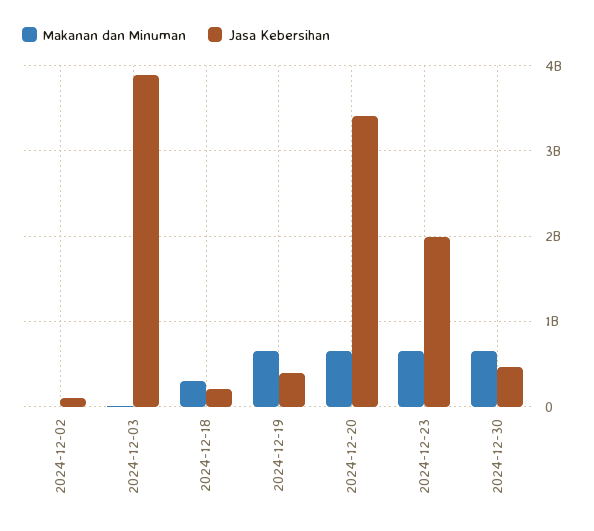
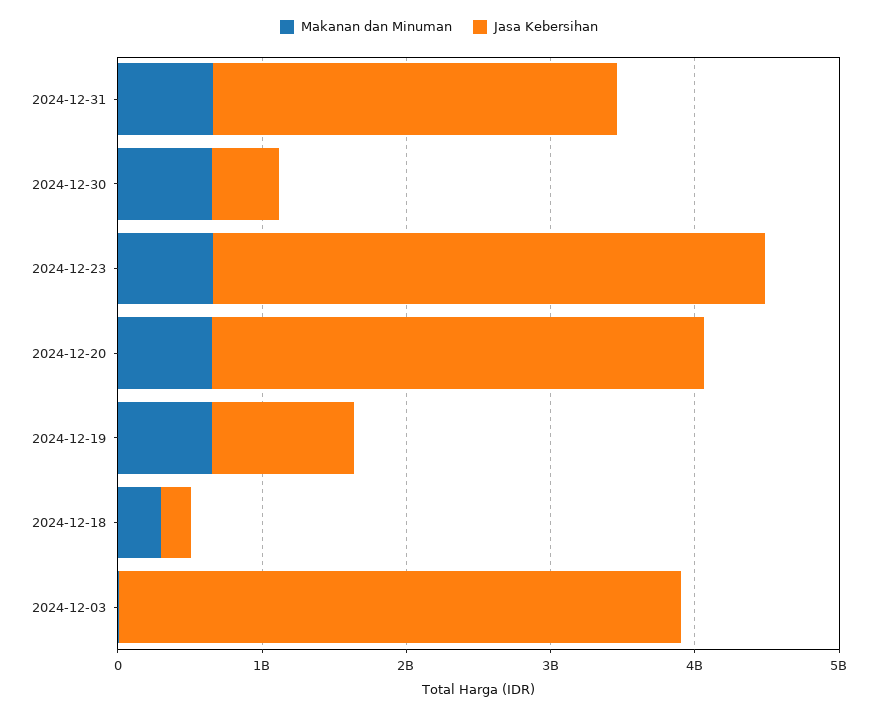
Makanan dan Minuman, 2024-12-02: 0 -> none
Jasa Kebersihan, 2024-12-02: 100000000 -> none
Jasa Kebersihan, 2024-12-19: 400000000 -> 1000000000
Jasa Kebersihan, 2024-12-23: 2000000000 -> 3800000000
Makanan dan Minuman, 2024-12-31: none -> 600000000
Jasa Kebersihan, 2024-12-31: none -> 2800000000

